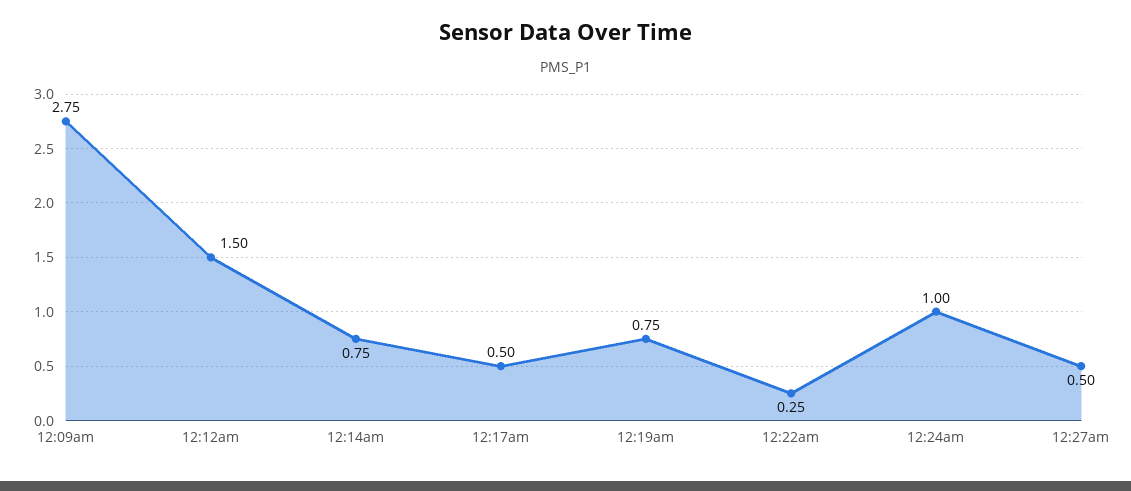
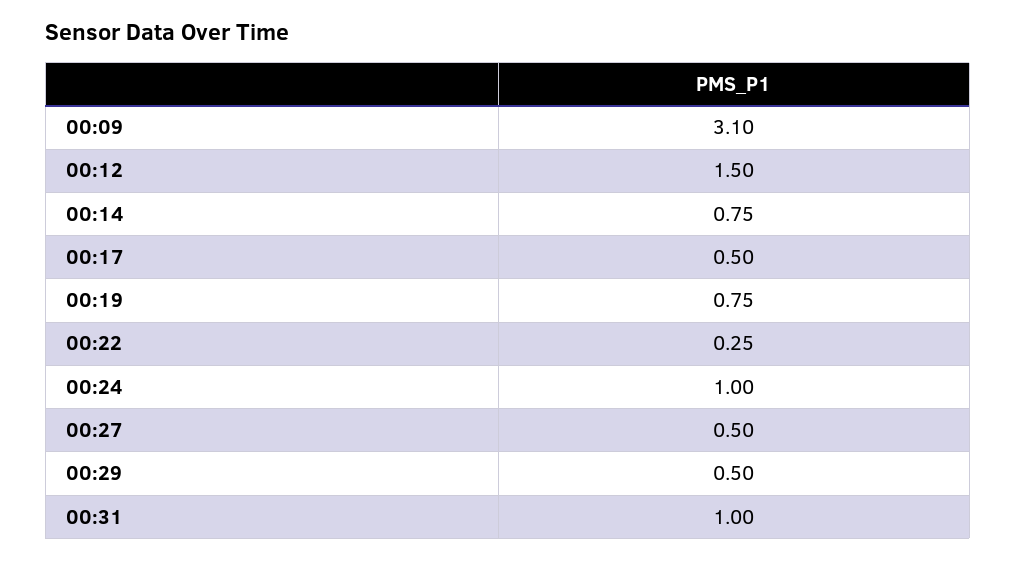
12:09am: 2.75 -> 3.1
00:29: none -> 0.5
00:31: none -> 1

